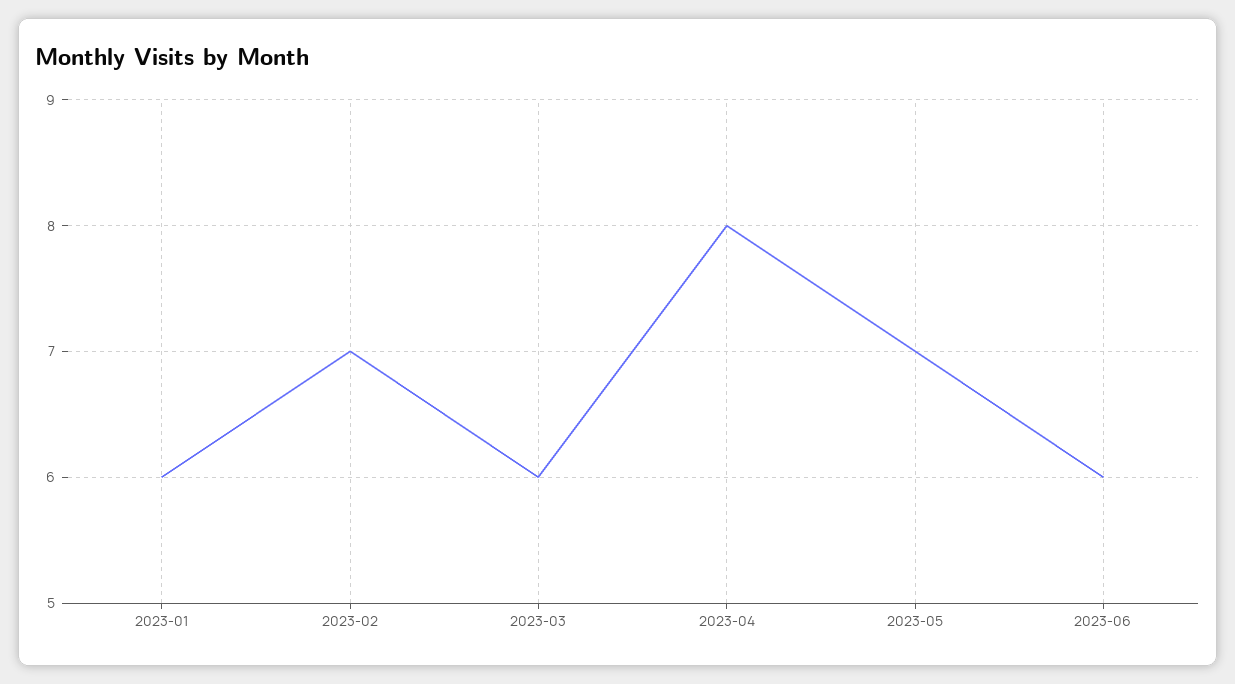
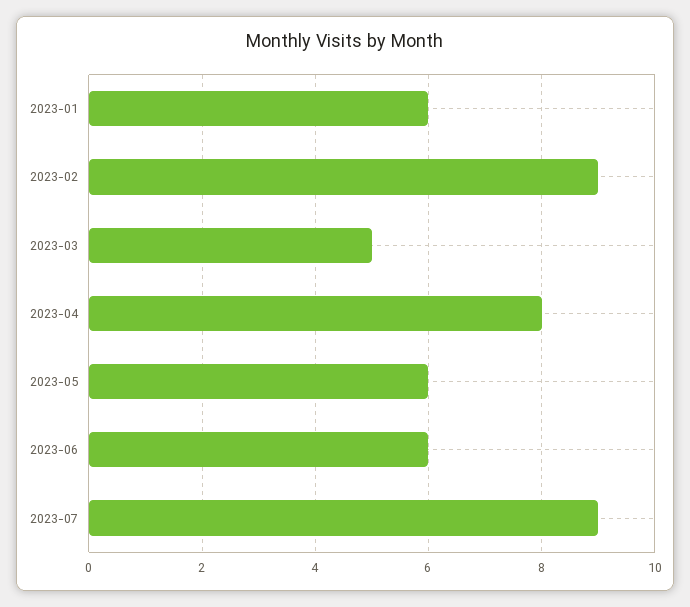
2023-02: 7 -> 9
2023-03: 6 -> 5
2023-05: 7 -> 6
2023-07: none -> 9

